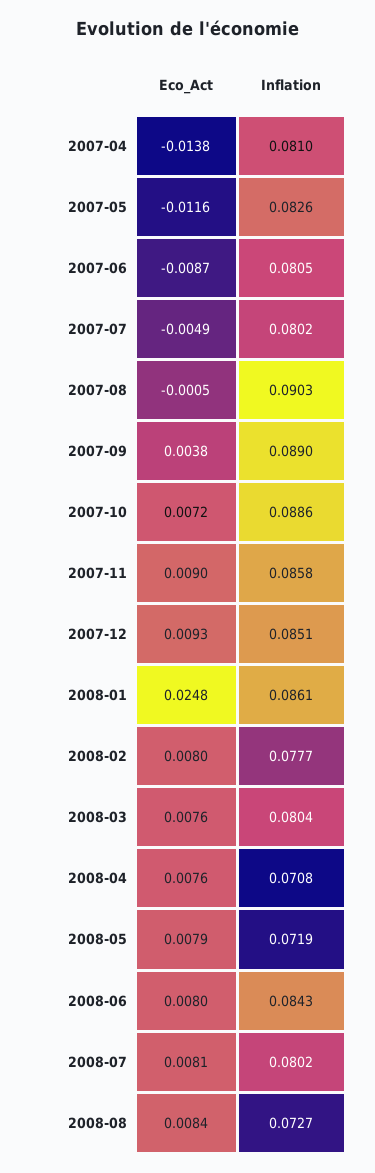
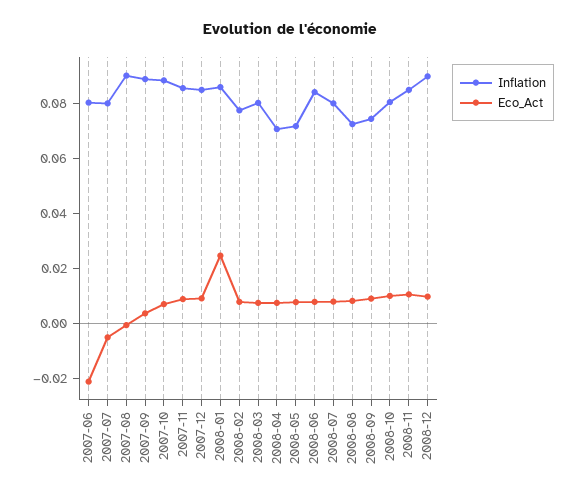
Eco_Act, 2007-04: -0.0138 -> none
Inflation, 2007-04: 0.081 -> none
Eco_Act, 2007-05: -0.0116 -> none
Inflation, 2007-05: 0.0826 -> none
Eco_Act, 2007-06: -0.0087 -> -0.02
Inflation, 2008-09: none -> 0.075
Eco_Act, 2008-09: none -> 0.01
Inflation, 2008-10: none -> 0.08
Eco_Act, 2008-10: none -> 0.01
Inflation, 2008-11: none -> 0.085
Eco_Act, 2008-11: none -> 0.01
Inflation, 2008-12: none -> 0.09
Eco_Act, 2008-12: none -> 0.01

